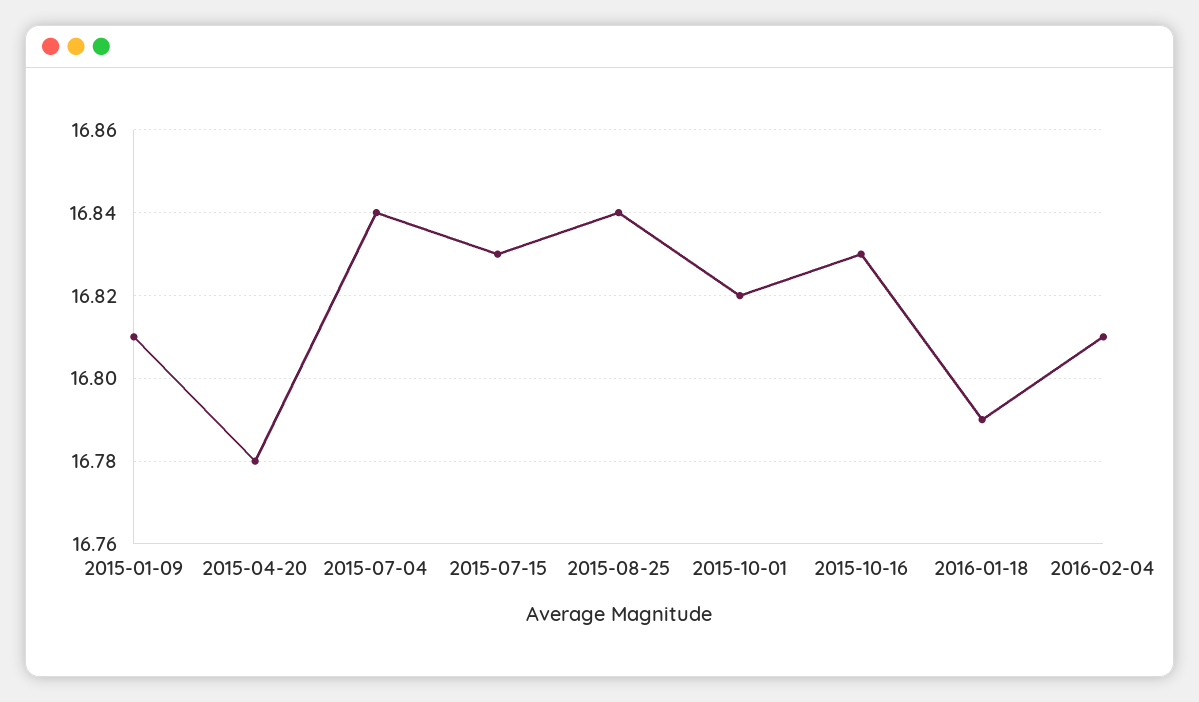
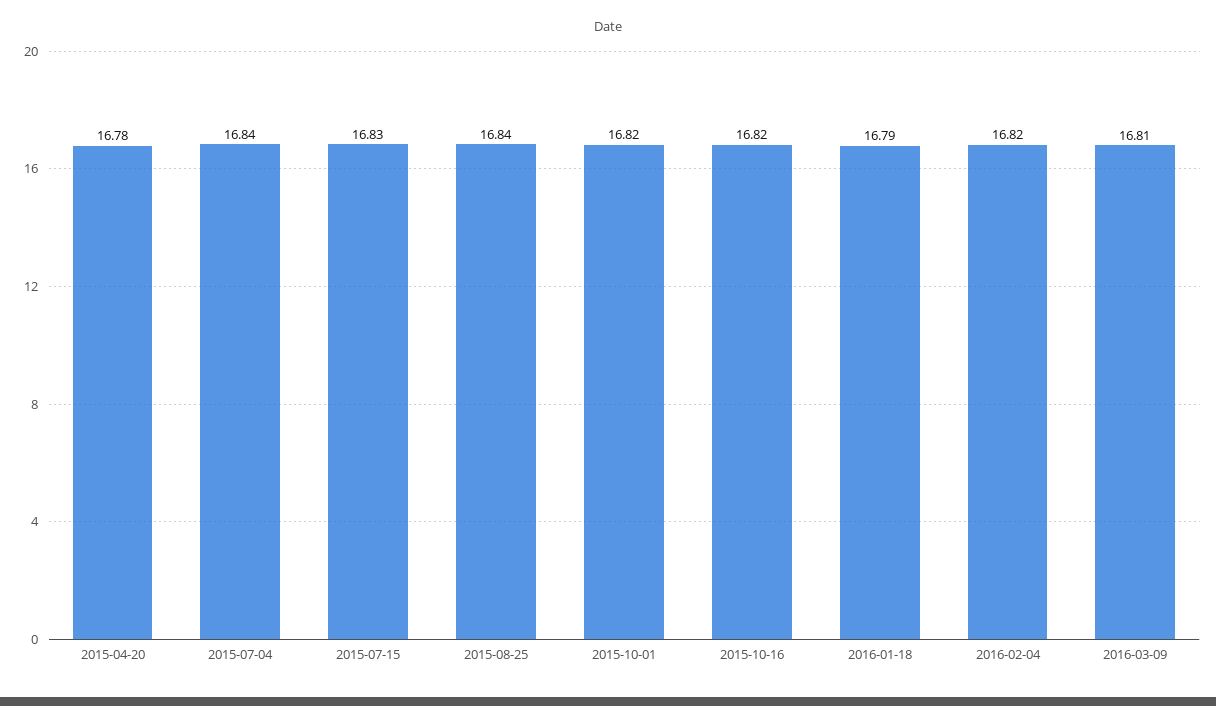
2015-01-09: 16.81 -> none
2015-10-16: 16.83 -> 16.82
2016-02-04: 16.81 -> 16.82
2016-03-09: none -> 16.81

